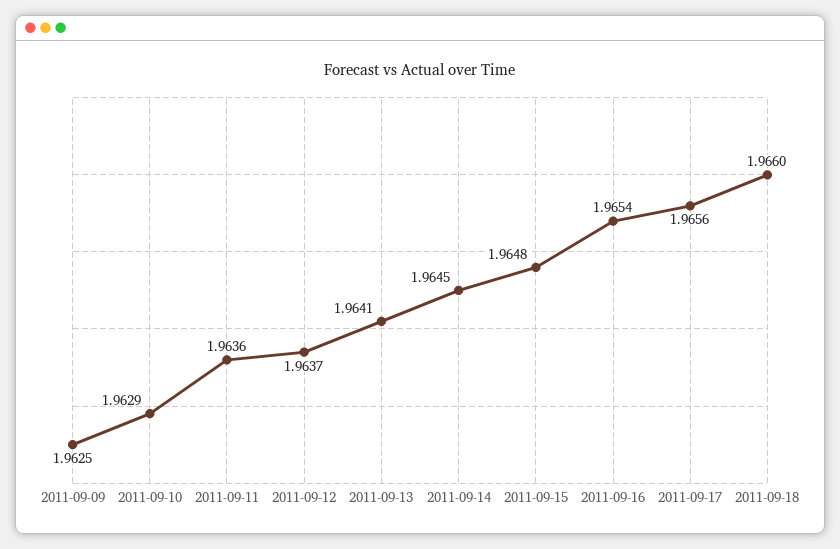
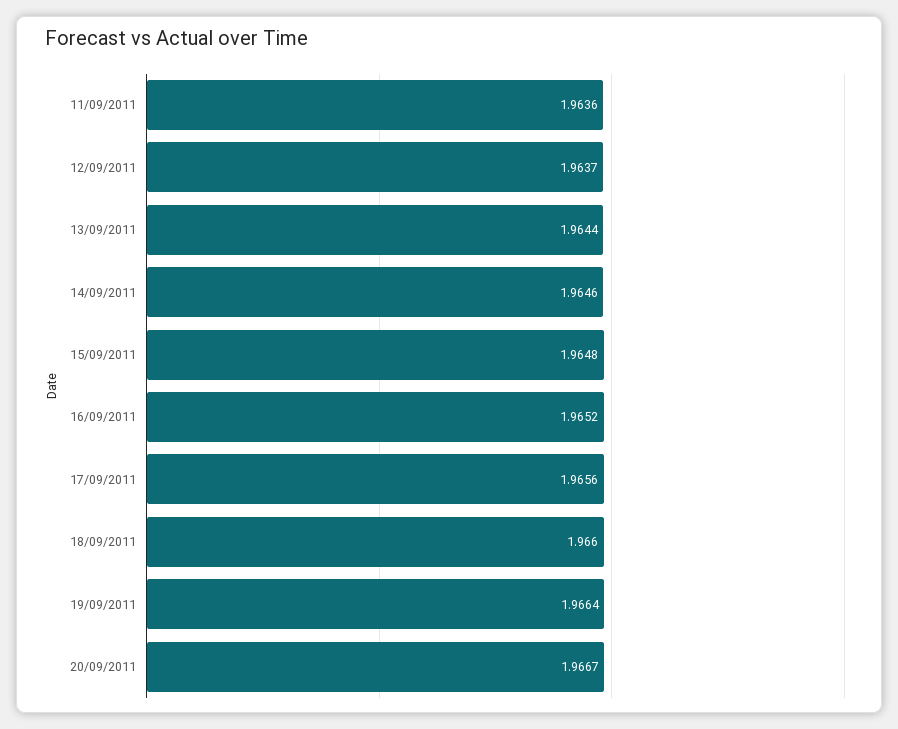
2011-09-09: 1.9625 -> none
2011-09-10: 1.9629 -> none
2011-09-13: 1.9641 -> 1.9644
2011-09-14: 1.9645 -> 1.9646
2011-09-16: 1.9654 -> 1.9652
19/09/2011: none -> 1.9664
20/09/2011: none -> 1.9667

